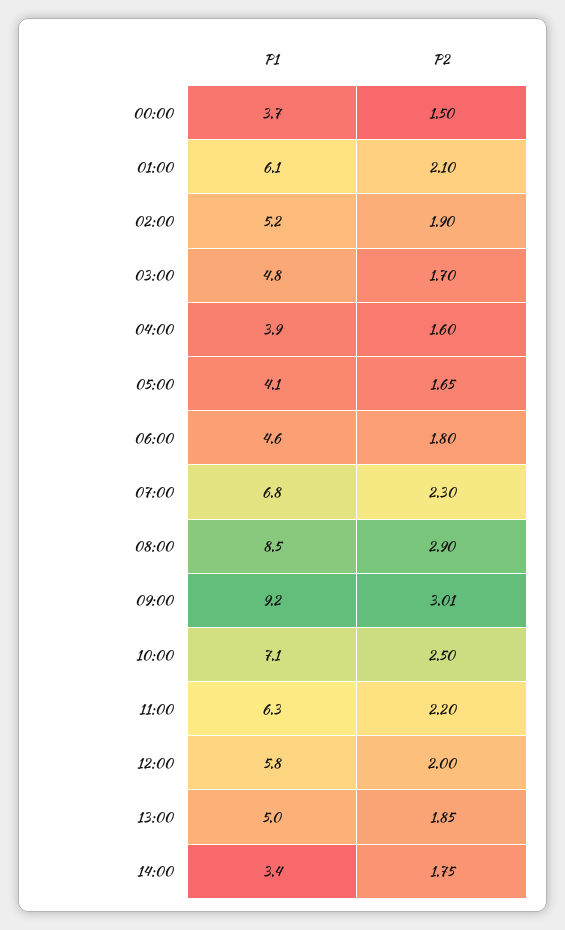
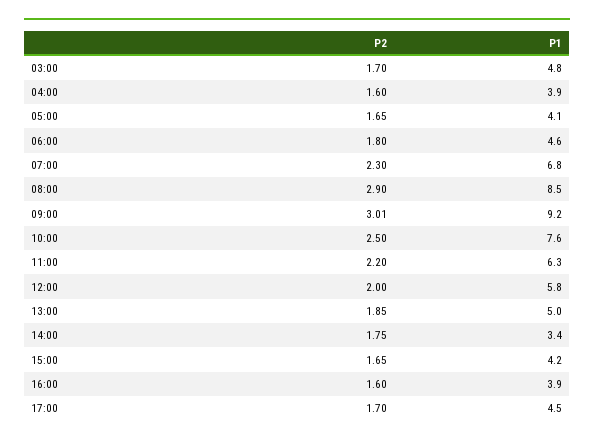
P1, 00:00: 3.7 -> none
P2, 00:00: 1.5 -> none
P1, 01:00: 6.1 -> none
P2, 01:00: 2.1 -> none
P1, 02:00: 5.2 -> none
P2, 02:00: 1.9 -> none
P1, 10:00: 7.1 -> 7.6
P2, 15:00: none -> 1.65
P1, 15:00: none -> 4.2
P2, 16:00: none -> 1.6
P1, 16:00: none -> 3.9
P2, 17:00: none -> 1.7
P1, 17:00: none -> 4.5

